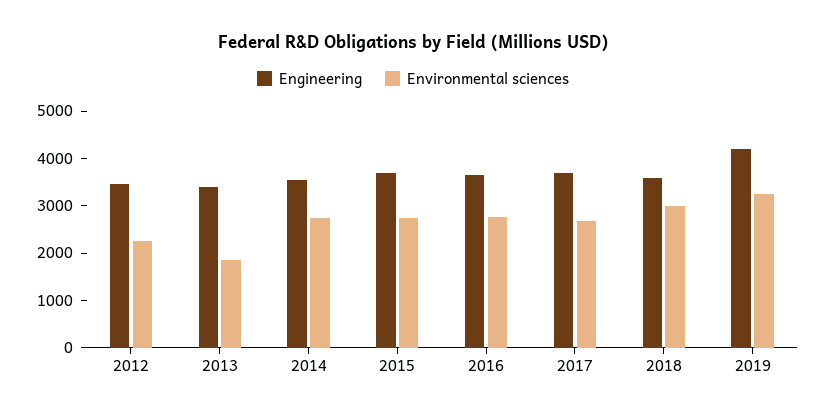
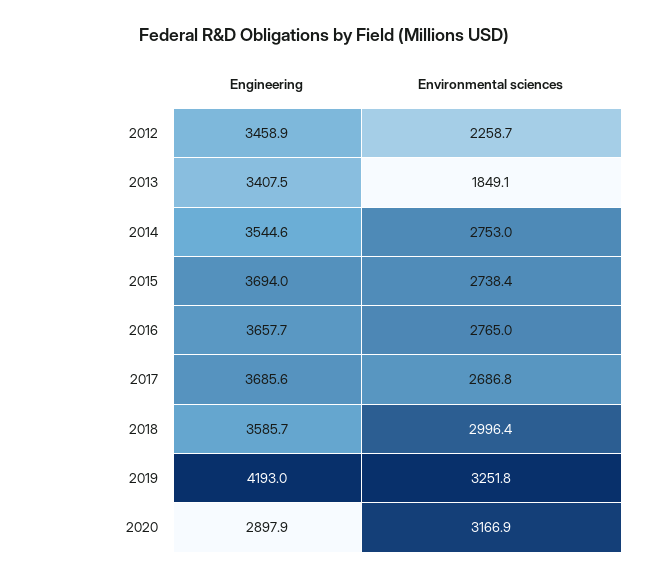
Engineering, 2020: none -> 2897.9
Environmental sciences, 2020: none -> 3166.9

